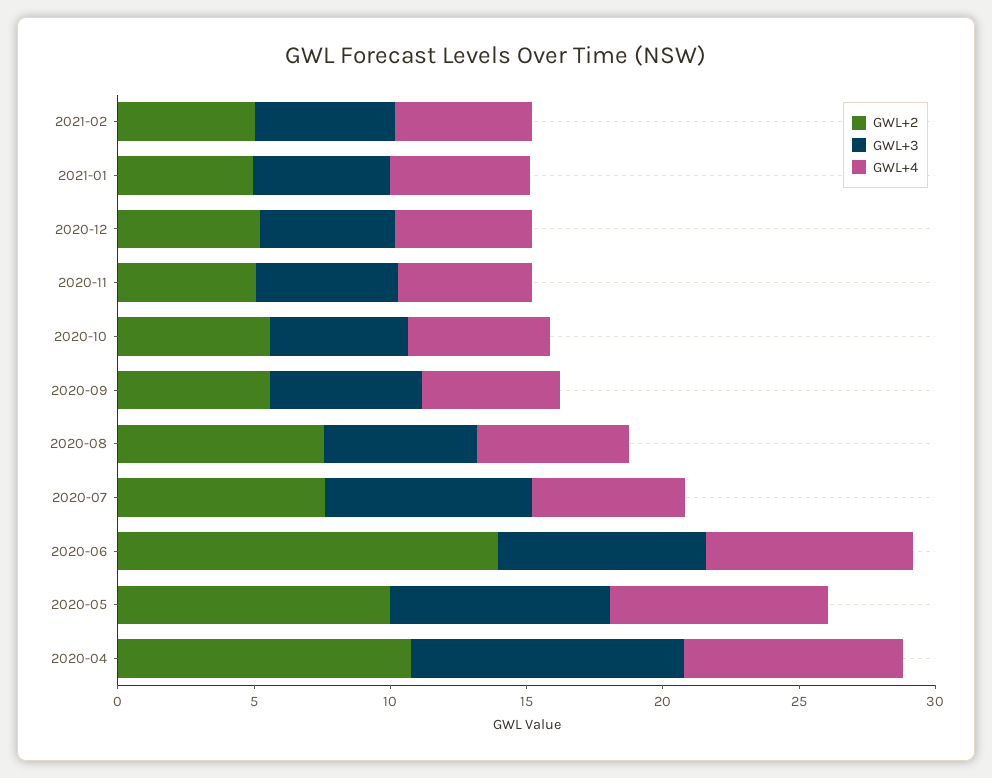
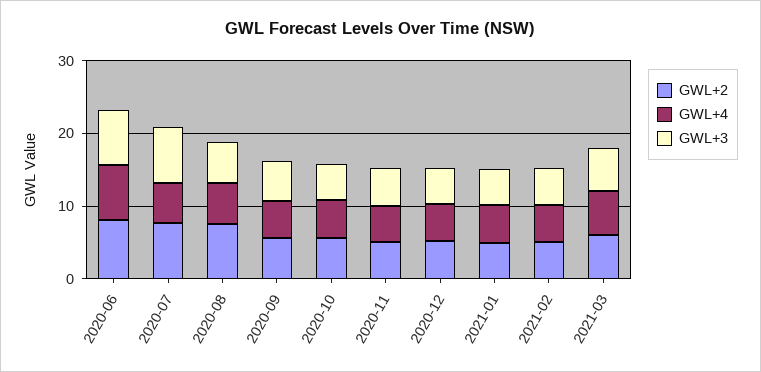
GWL+2, 2020-06: 14 -> 8
GWL+2, 2020-05: 10 -> none
GWL+3, 2020-05: 8 -> none
GWL+4, 2020-05: 8 -> none
GWL+2, 2020-04: 11 -> none
GWL+3, 2020-04: 10 -> none
GWL+4, 2020-04: 8 -> none
GWL+2, 2021-03: none -> 6
GWL+4, 2021-03: none -> 6
GWL+3, 2021-03: none -> 6

